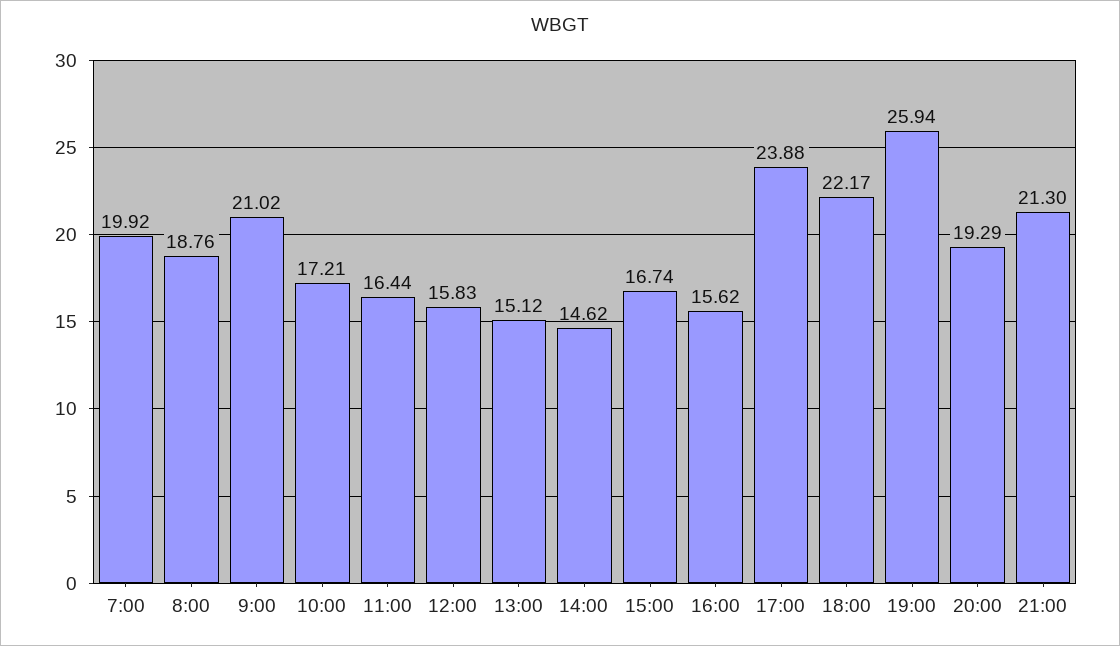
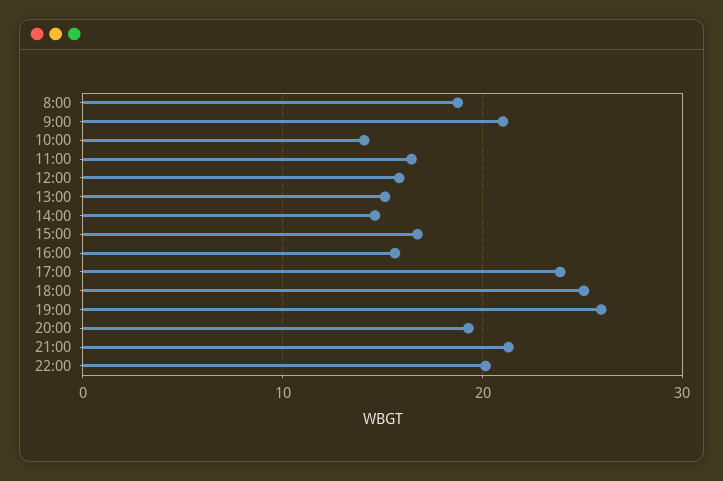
7:00: 19.92 -> none
10:00: 17.21 -> 14
18:00: 22.17 -> 25
22:00: none -> 20

